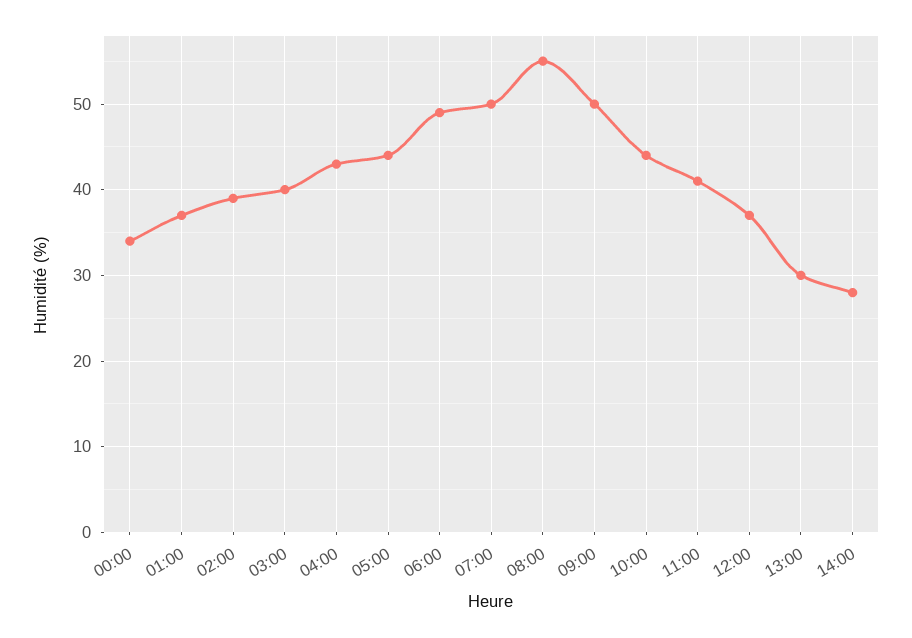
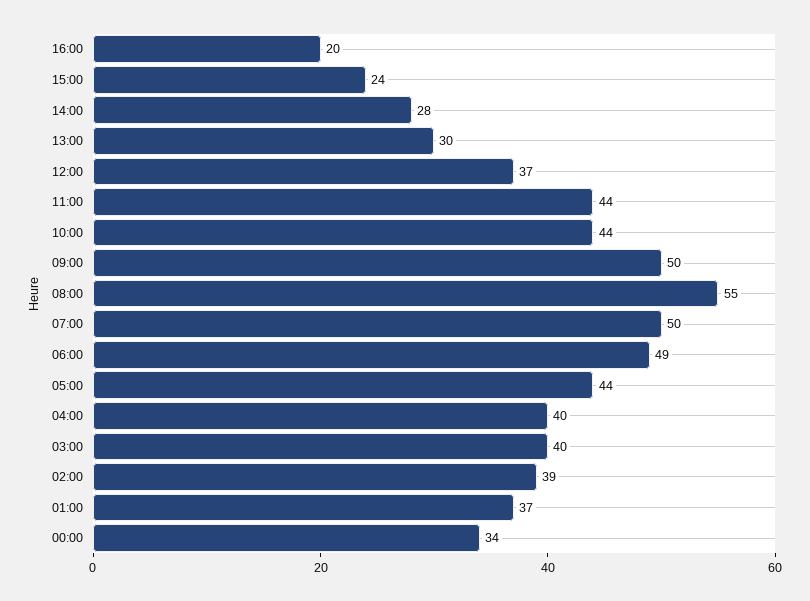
04:00: 43 -> 40
11:00: 41 -> 44
16:00: none -> 20
15:00: none -> 24

